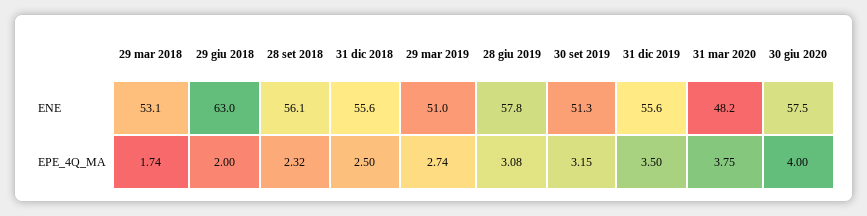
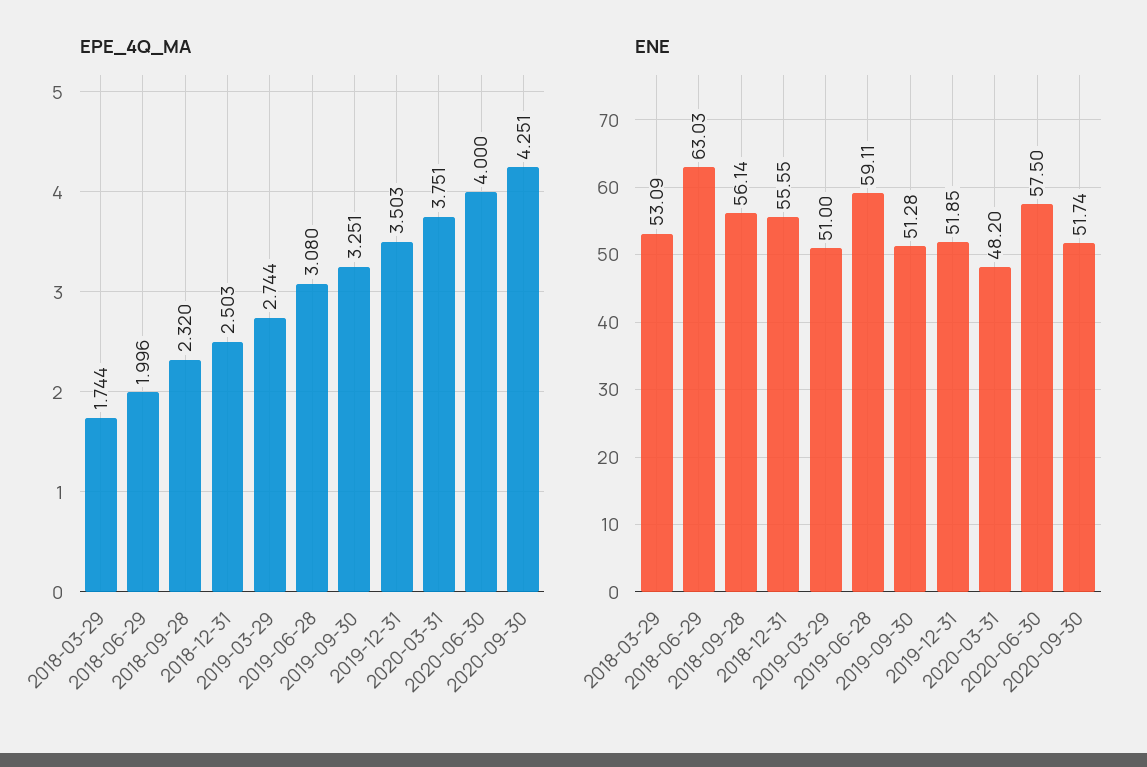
ENE, 28 giu 2019: 57.8 -> 59.11
ENE, 31 dic 2019: 55.6 -> 51.85
EPE_4Q_MA, 30 set 2019: 3.15 -> 3.251
EPE_4Q_MA, 2020-09-30: none -> 4.251
ENE, 2020-09-30: none -> 51.74

